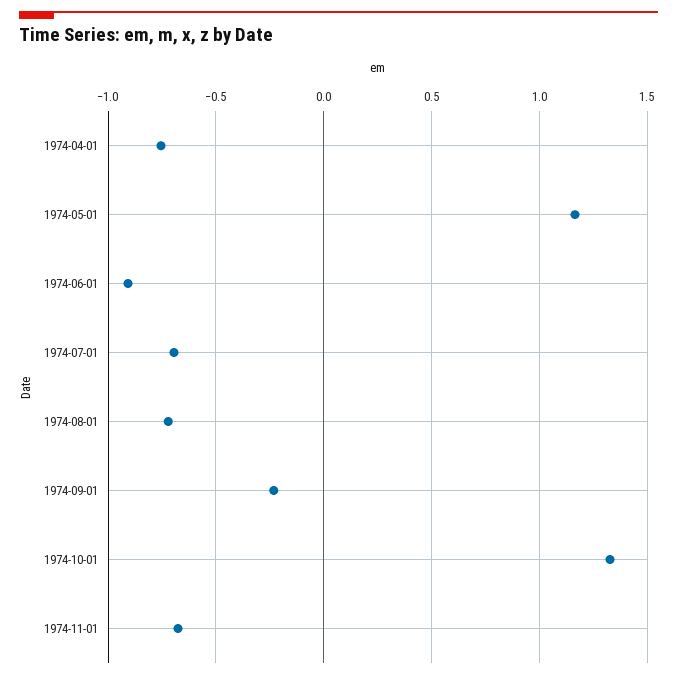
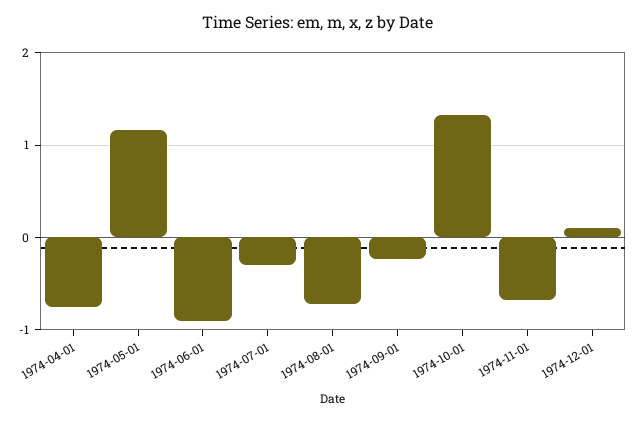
1974-07-01: -0.7 -> -0.3
1974-12-01: none -> 0.1

